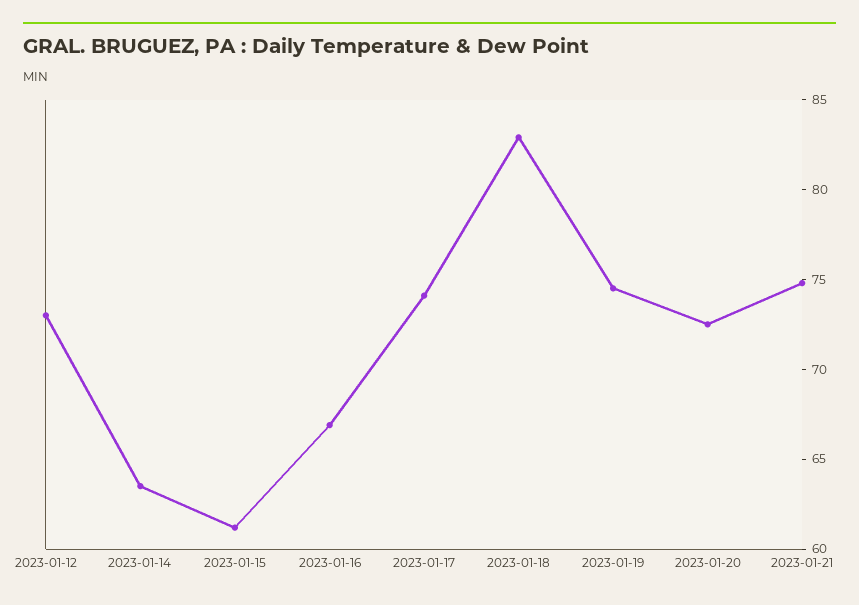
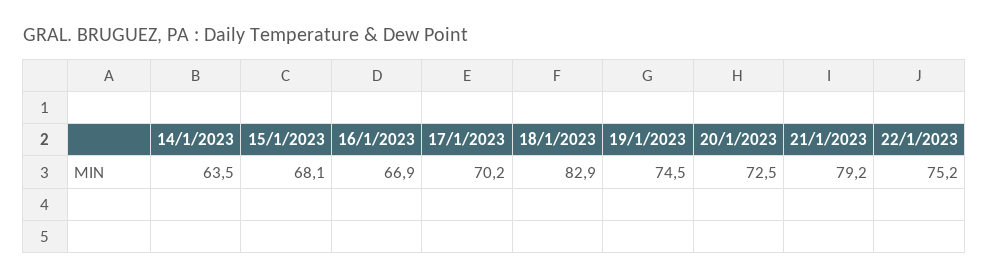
2023-01-12: 73 -> none
2023-01-15: 61 -> 68.1
2023-01-17: 74 -> 70.2
2023-01-21: 75 -> 79.2
22/1/2023: none -> 75.2

